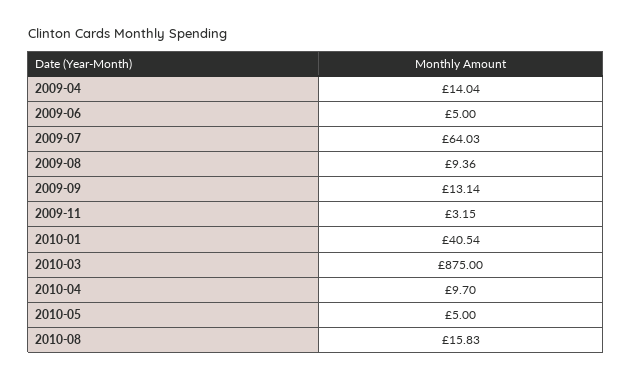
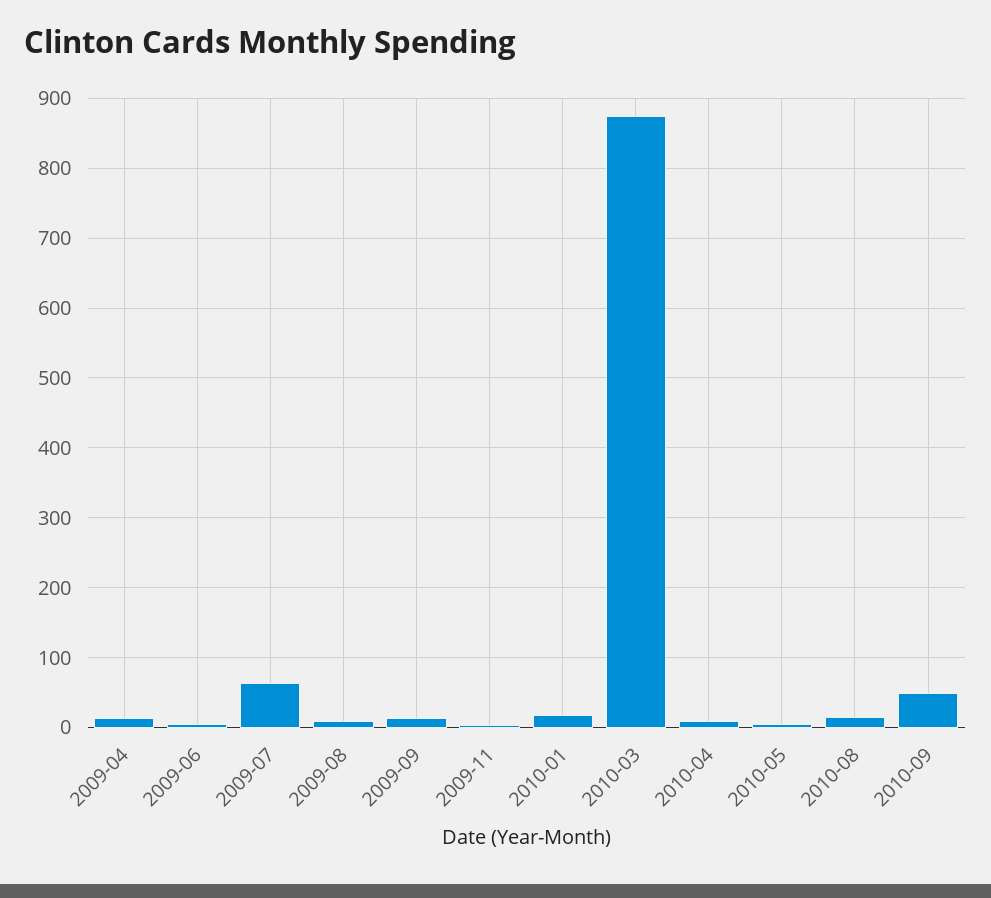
2010-01: 40.54 -> 20
2010-09: none -> 50

